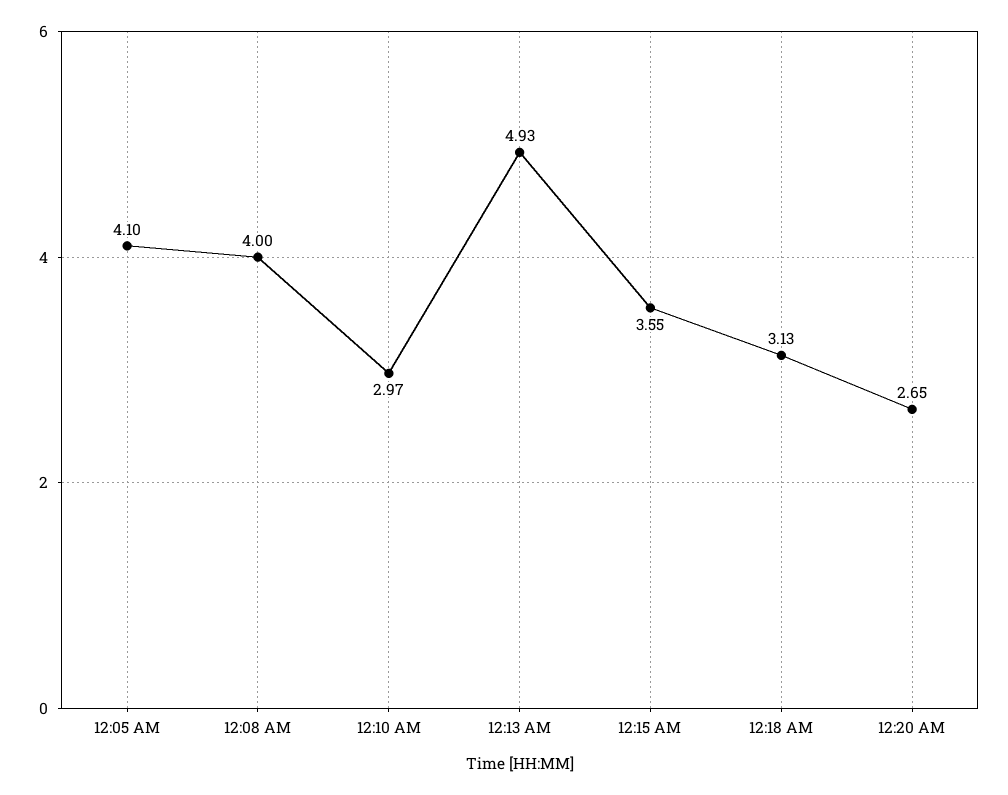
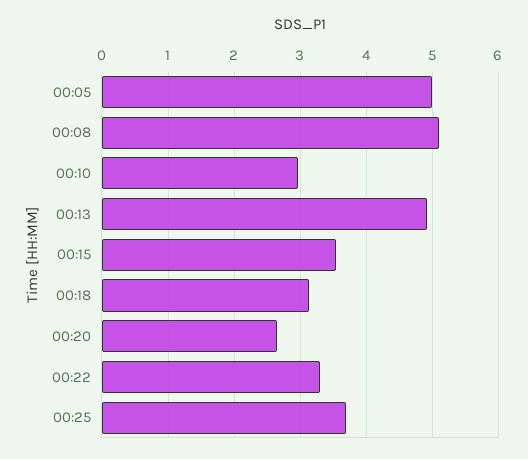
12:05 AM: 4.1 -> 5
12:08 AM: 4 -> 5.1
00:22: none -> 3.3
00:25: none -> 3.7

